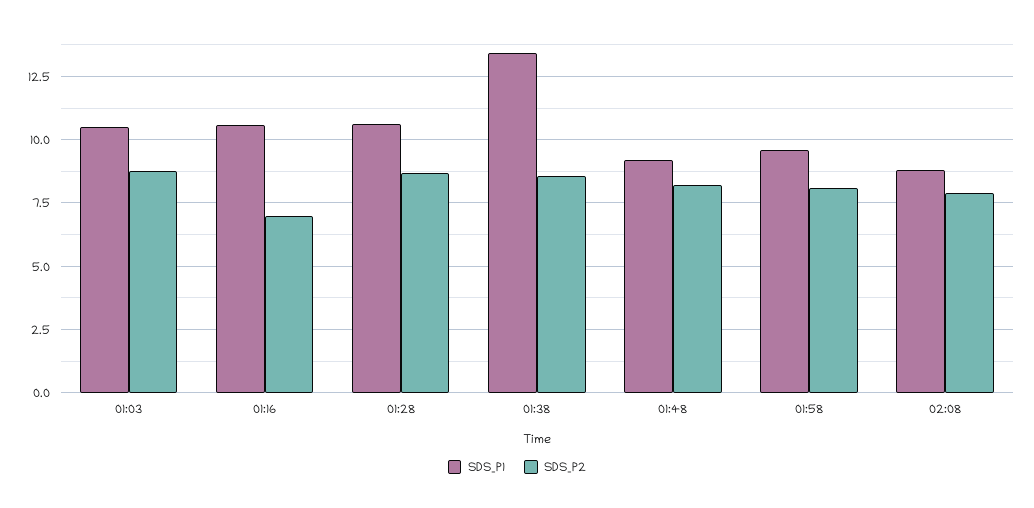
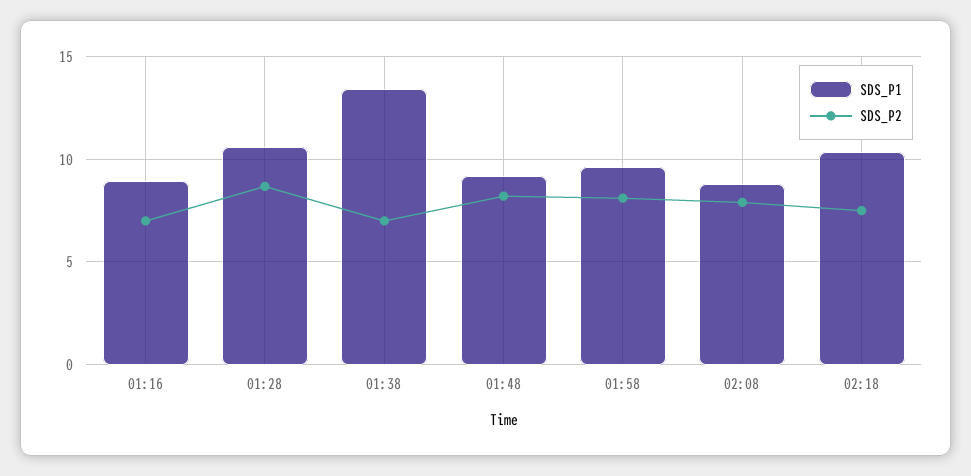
SDS_P1, 01:03: 10.5 -> none
SDS_P2, 01:03: 8.75 -> none
SDS_P1, 01:16: 10.5 -> 9
SDS_P2, 01:38: 8.5 -> 7
SDS_P1, 02:18: none -> 10.5
SDS_P2, 02:18: none -> 7.5

